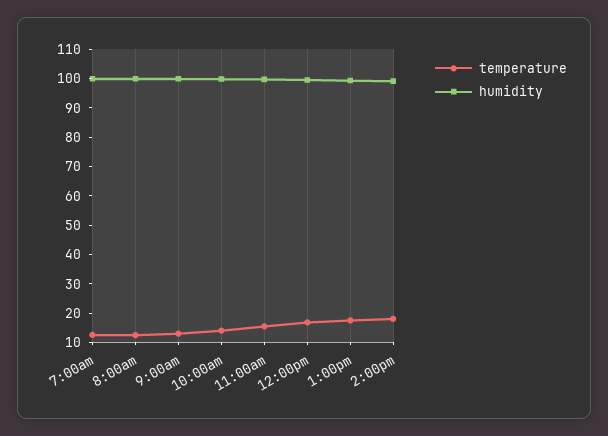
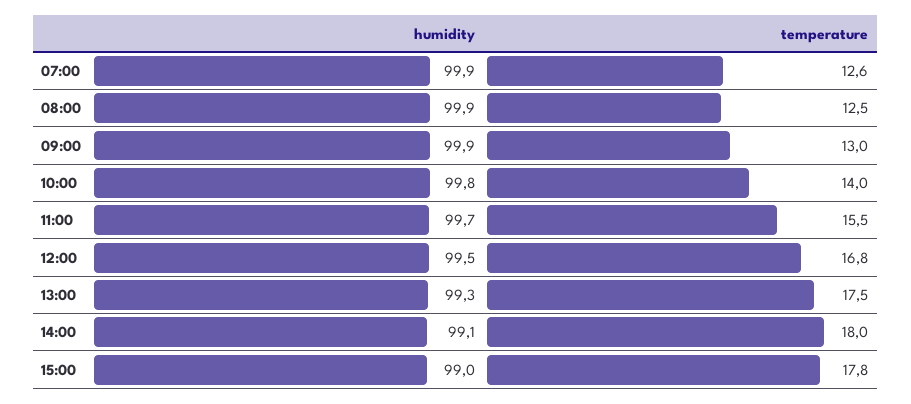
humidity, 15:00: none -> 99
temperature, 15:00: none -> 17.8

